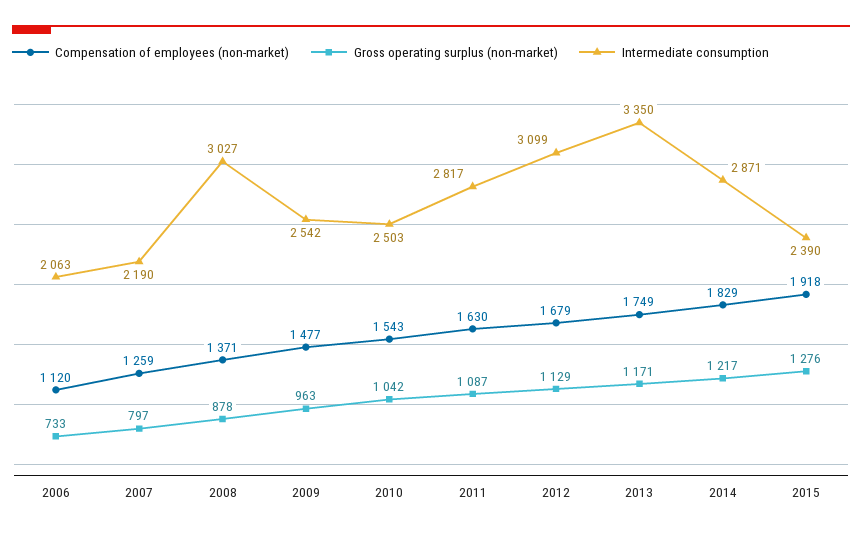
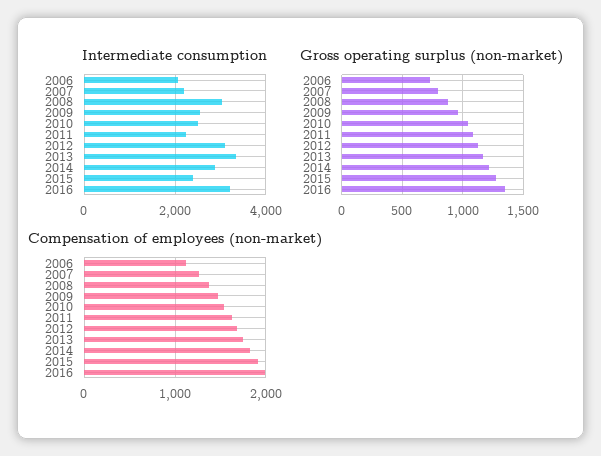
Intermediate consumption, 2011: 2817 -> 2200
Intermediate consumption, 2016: none -> 3200
Gross operating surplus (non-market), 2016: none -> 1350
Compensation of employees (non-market), 2016: none -> 2000

